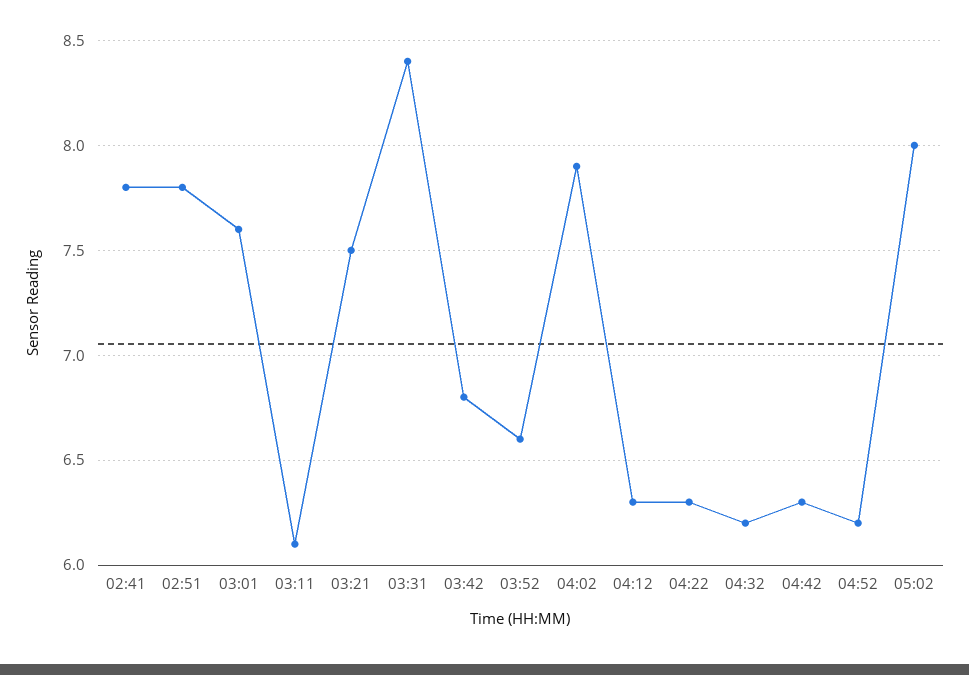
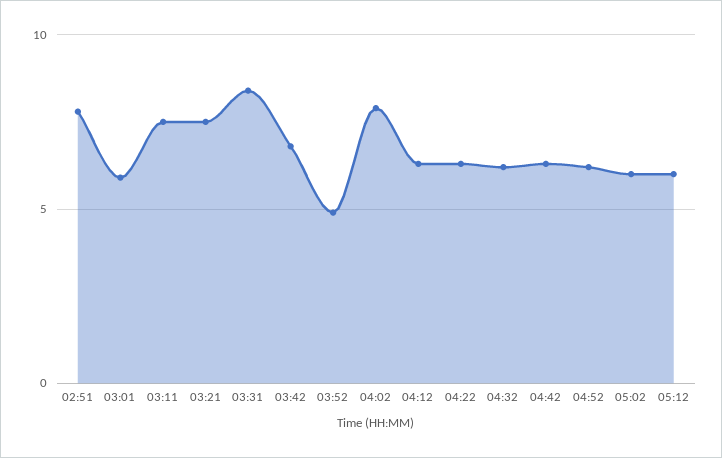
02:41: 7.8 -> none
03:01: 7.6 -> 6
03:11: 6.1 -> 7.5
03:52: 6.6 -> 5
05:02: 8 -> 6
05:12: none -> 6

